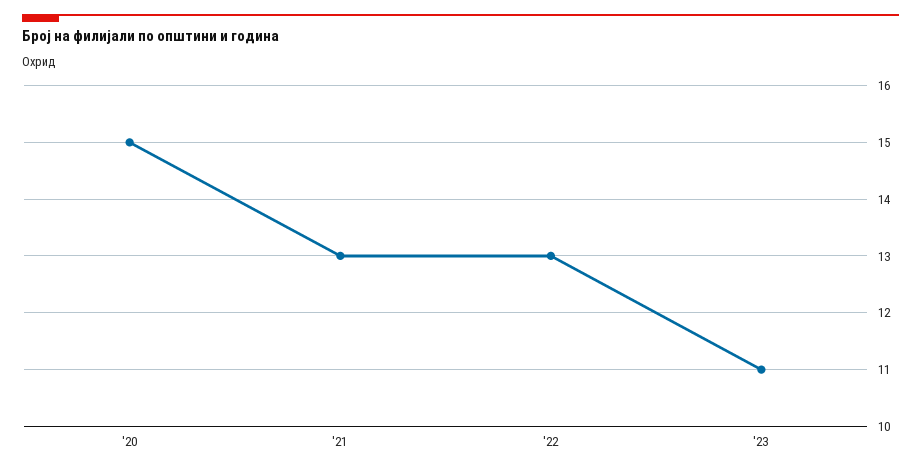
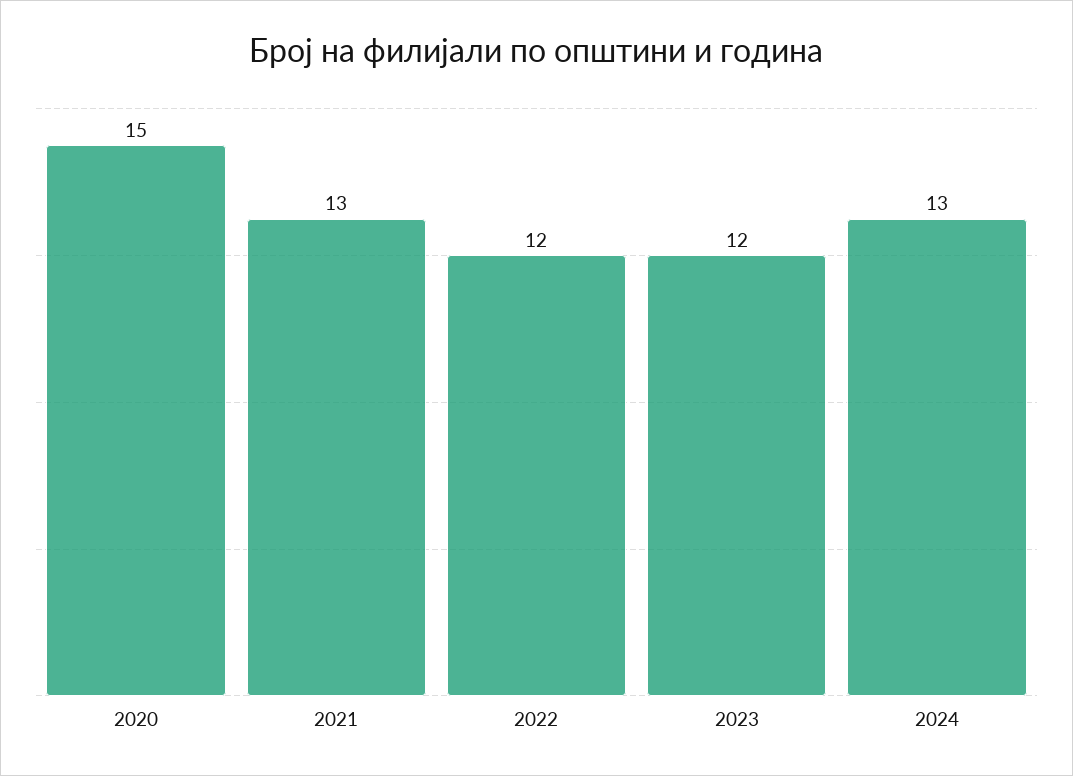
'22: 13 -> 12
'23: 11 -> 12
2024: none -> 13

